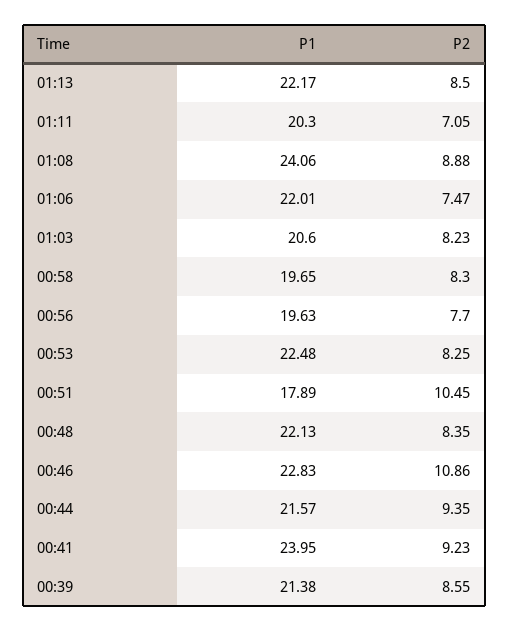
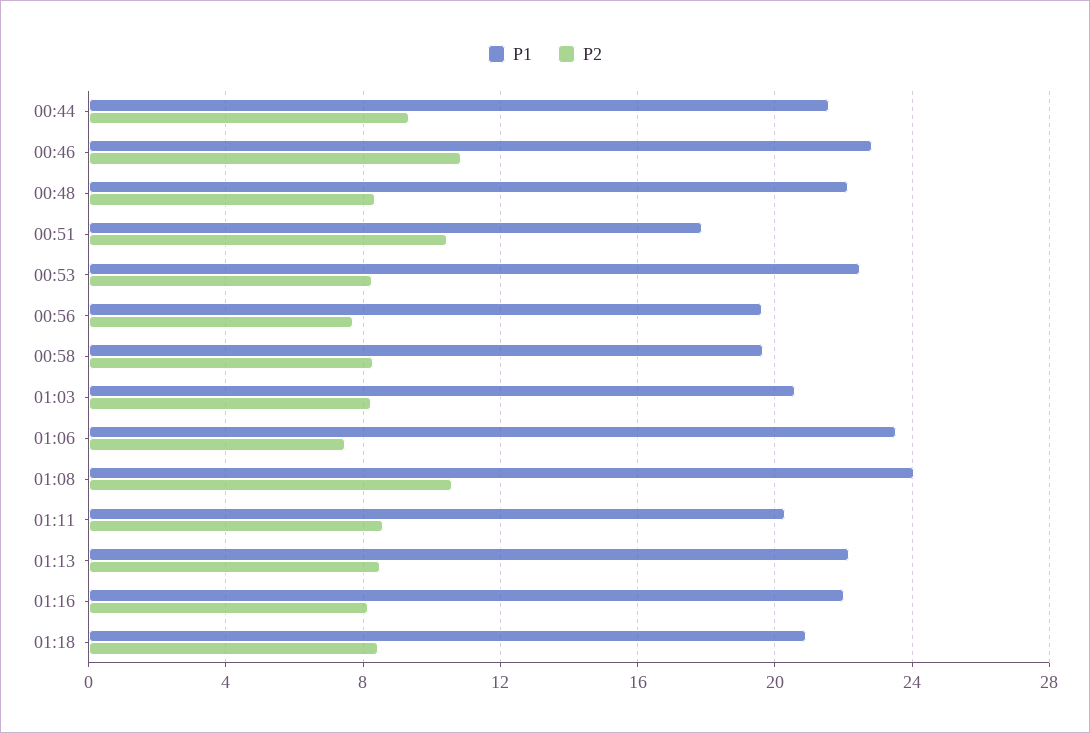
P2, 01:11: 7.05 -> 8.5
P2, 01:08: 8.88 -> 10.5
P1, 01:06: 22.01 -> 23.5
P1, 00:41: 23.95 -> none
P2, 00:41: 9.23 -> none
P1, 00:39: 21.38 -> none
P2, 00:39: 8.55 -> none
P1, 01:16: none -> 22
P2, 01:16: none -> 8
P1, 01:18: none -> 21
P2, 01:18: none -> 8.5

